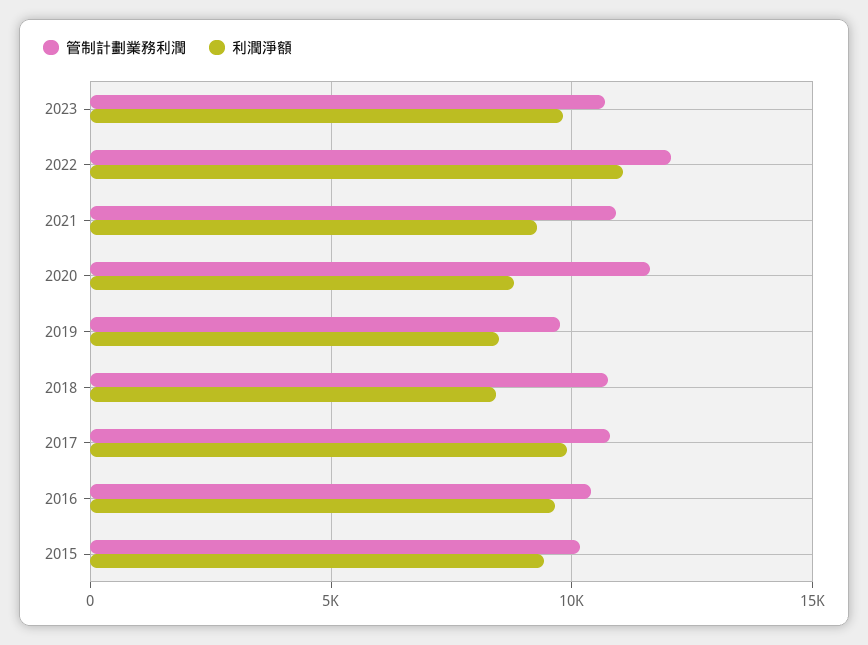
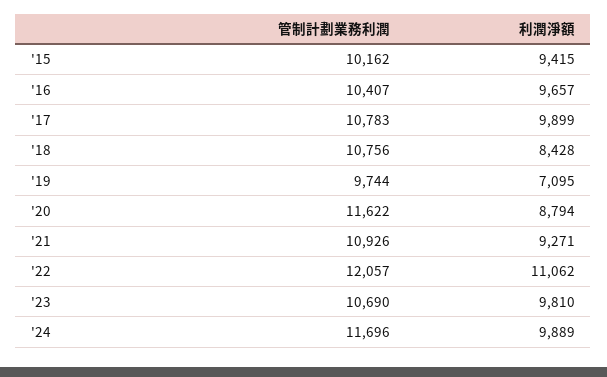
利潤淨額, 2019: 8500 -> 7095
管制計劃業務利潤, '24: none -> 11696
利潤淨額, '24: none -> 9889

